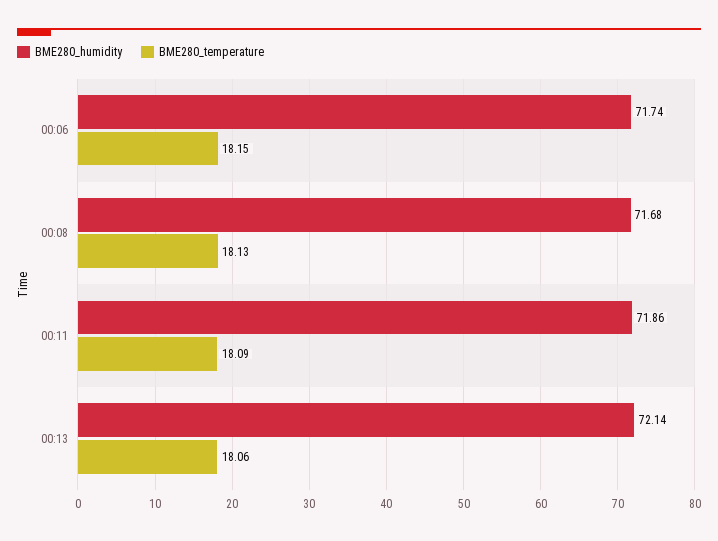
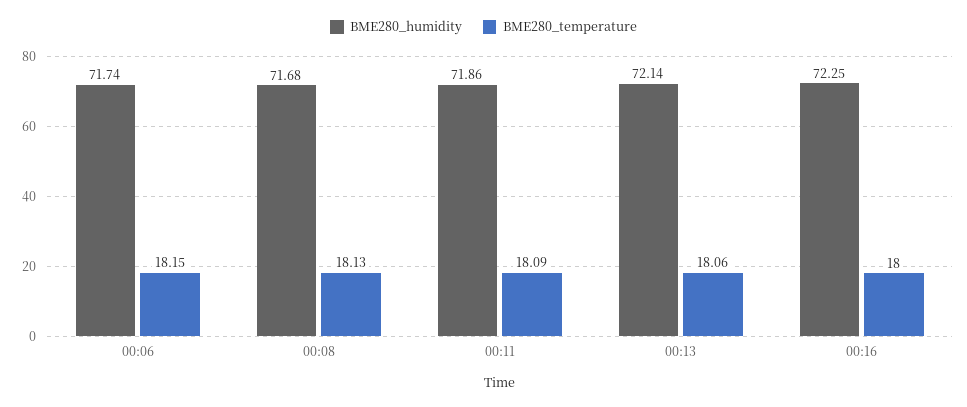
BME280_humidity, 00:16: none -> 72.25
BME280_temperature, 00:16: none -> 18

